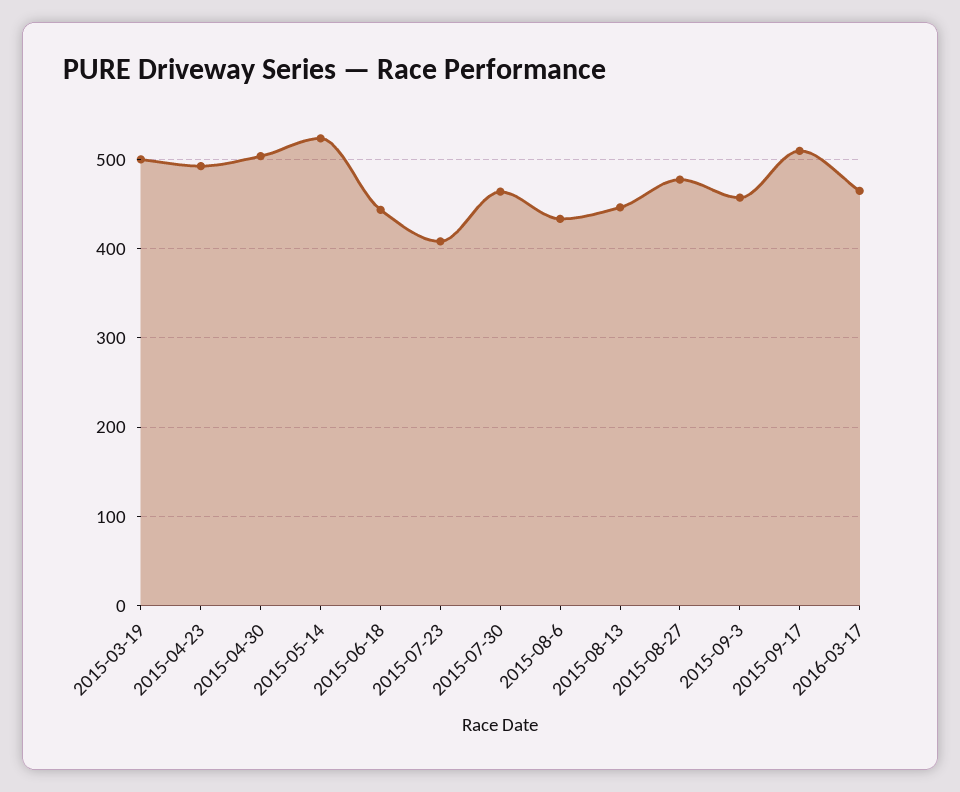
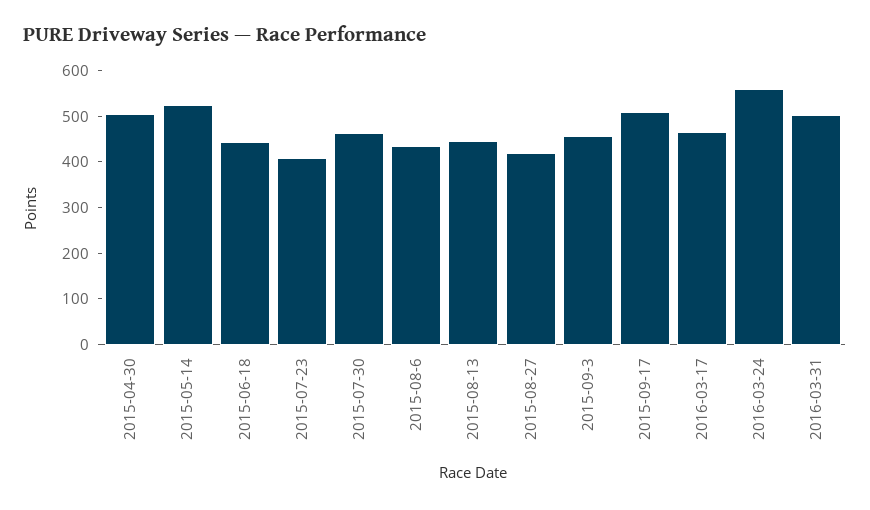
2015-03-19: 500 -> none
2015-04-23: 490 -> none
2015-08-27: 480 -> 420
2016-03-24: none -> 560
2016-03-31: none -> 500

